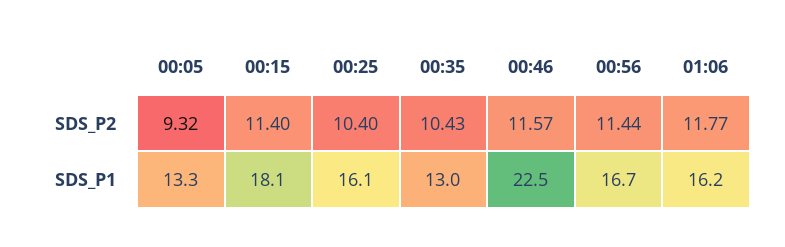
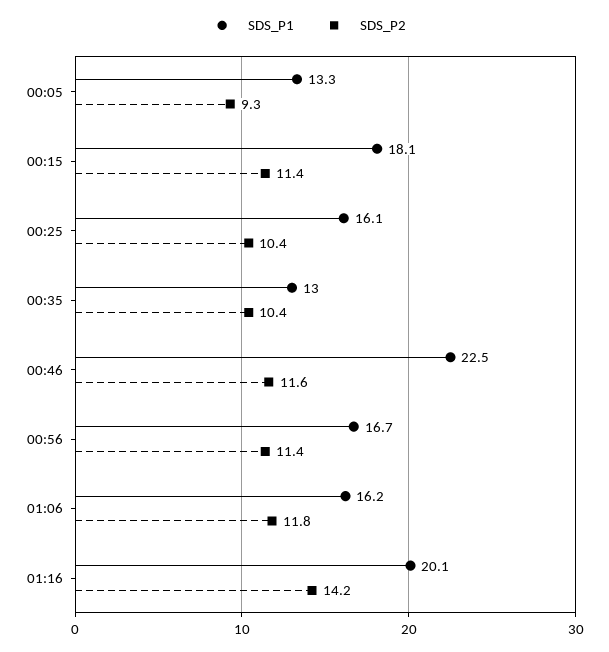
SDS_P1, 01:16: none -> 20.1
SDS_P2, 01:16: none -> 14.2

